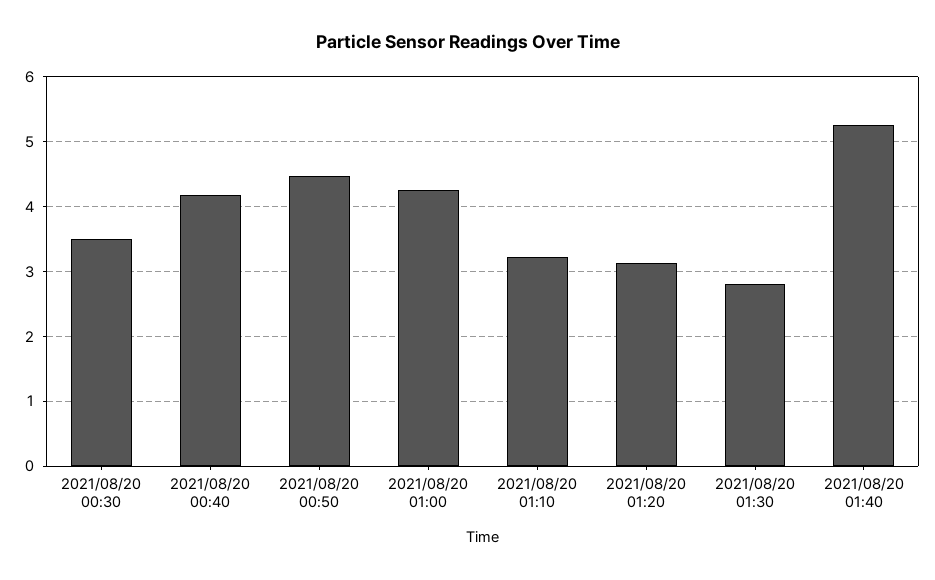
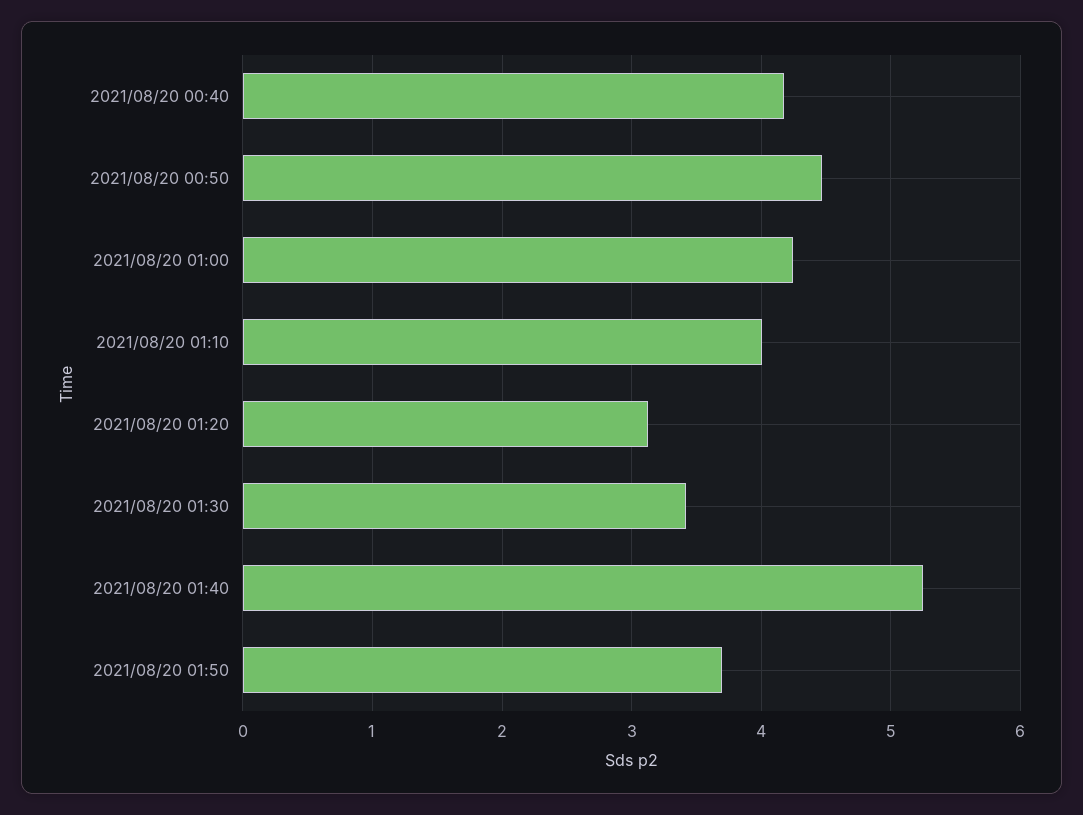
2021/08/20 00:30: 3.5 -> none
2021/08/20 01:10: 3.2 -> 4
2021/08/20 01:30: 2.8 -> 3.4
2021/08/20 01:50: none -> 3.7

